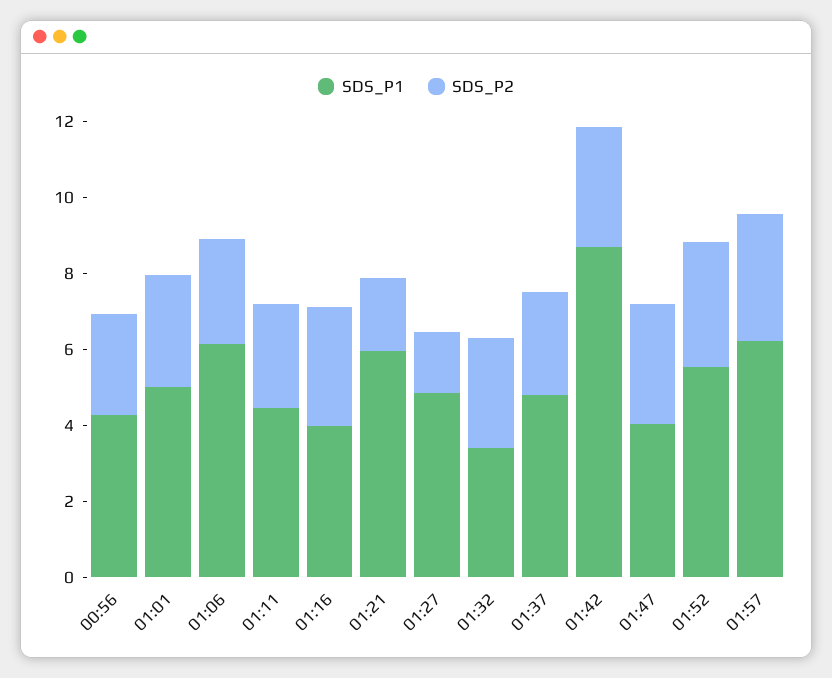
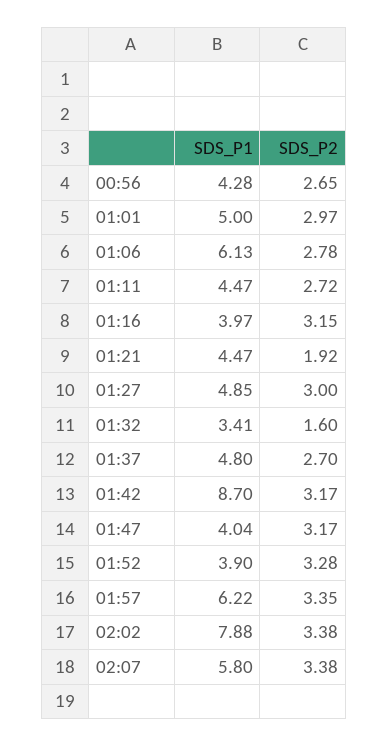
SDS_P1, 01:21: 6 -> 4.47
SDS_P2, 01:27: 1.5 -> 3
SDS_P2, 01:32: 3 -> 1.6
SDS_P1, 01:52: 5.5 -> 3.9
SDS_P1, 02:02: none -> 7.88
SDS_P2, 02:02: none -> 3.38
SDS_P1, 02:07: none -> 5.8
SDS_P2, 02:07: none -> 3.38

